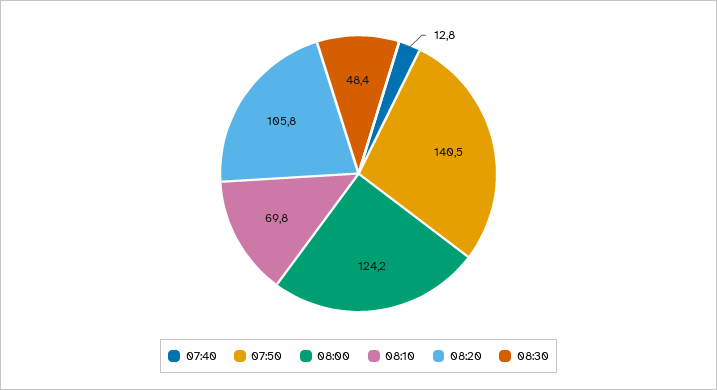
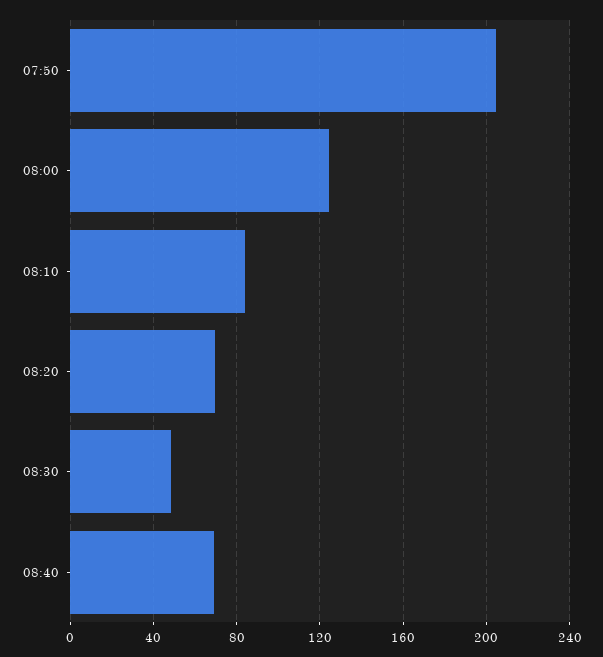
07:40: 12.8 -> none
07:50: 140.5 -> 205
08:10: 69.8 -> 85
08:20: 105.8 -> 70
08:40: none -> 70

